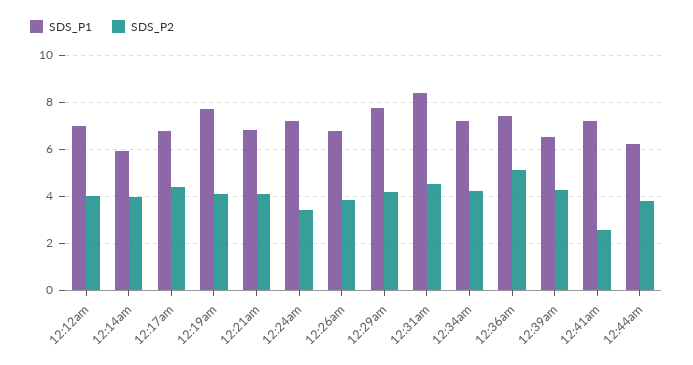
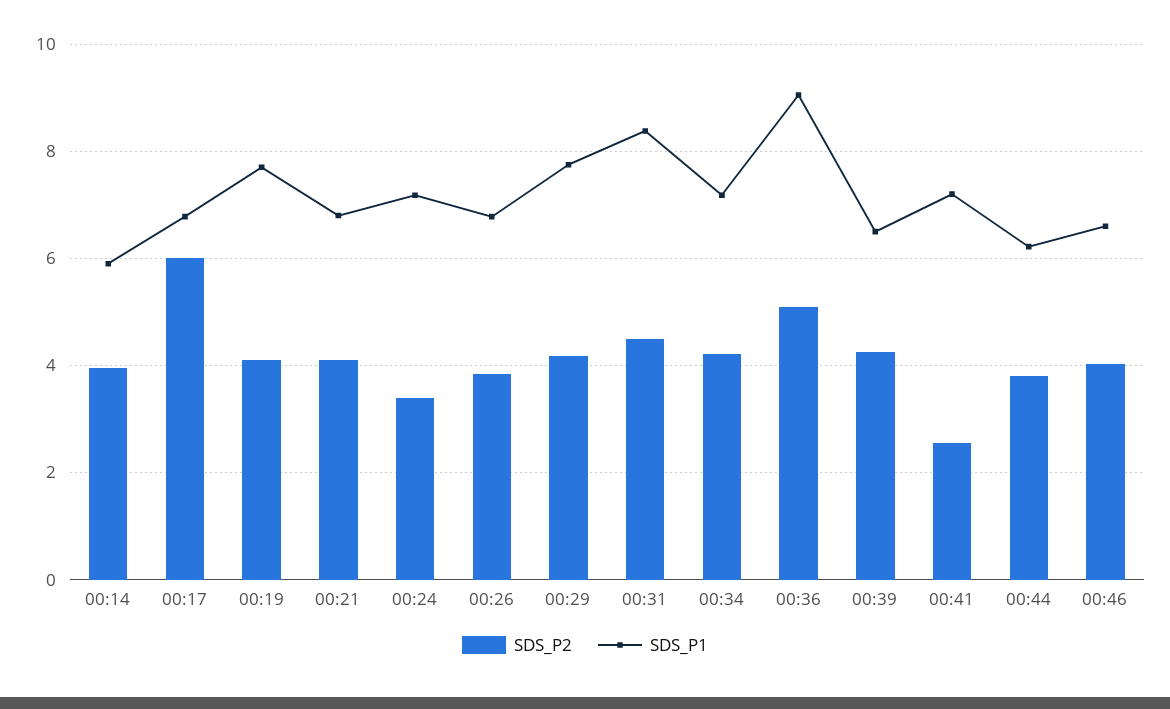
SDS_P1, 12:12am: 7 -> none
SDS_P2, 12:12am: 4 -> none
SDS_P2, 12:17am: 4.5 -> 6
SDS_P1, 12:36am: 7.5 -> 9
SDS_P2, 00:46: none -> 4
SDS_P1, 00:46: none -> 6.6

